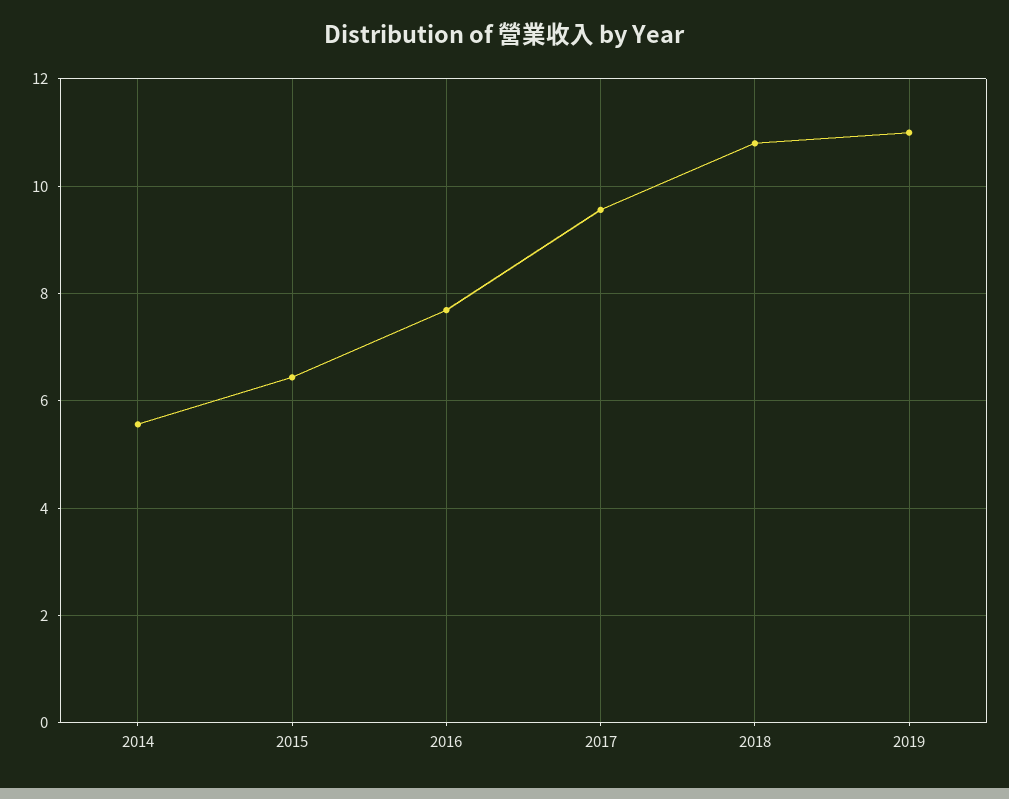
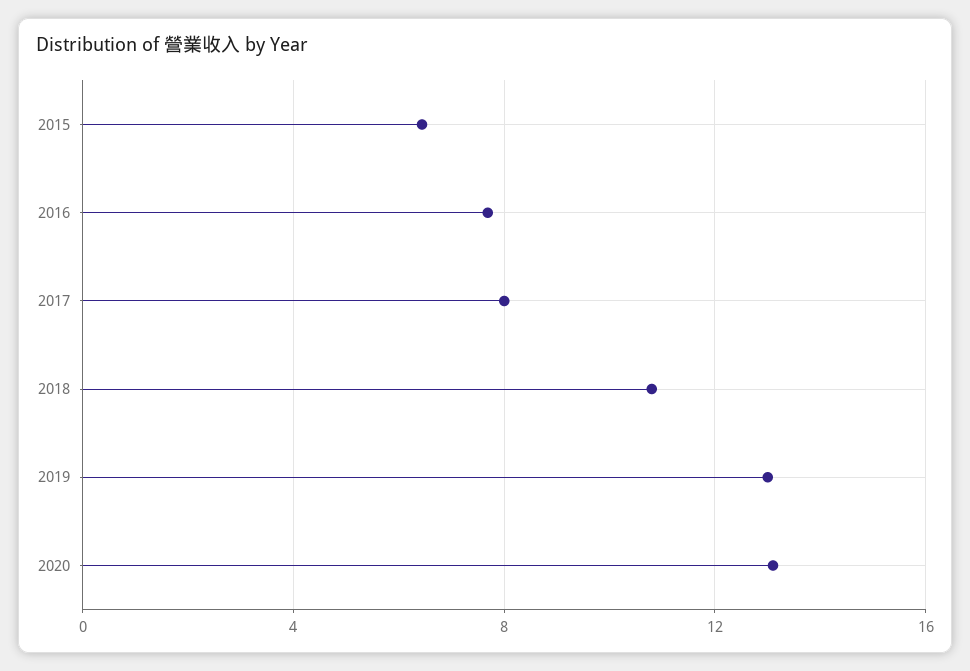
2014: 5.6 -> none
2017: 9.6 -> 8
2019: 11 -> 13
2020: none -> 13

